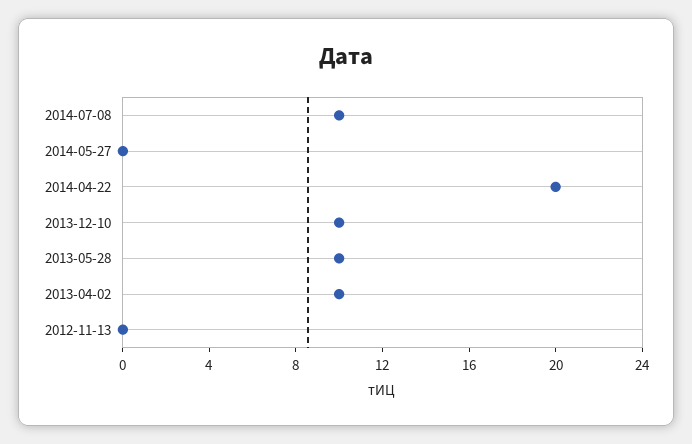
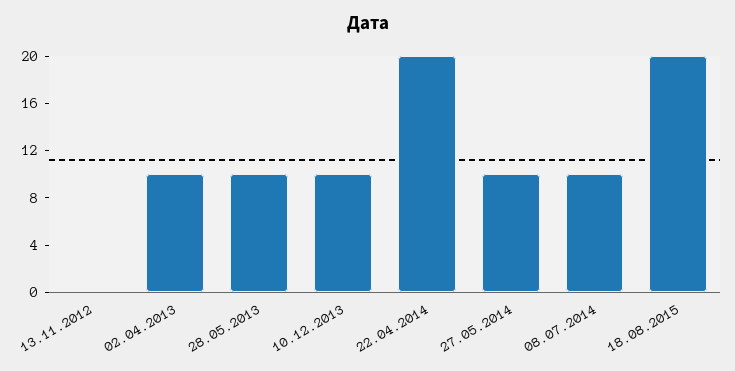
2014-05-27: 0 -> 10
18.08.2015: none -> 20

